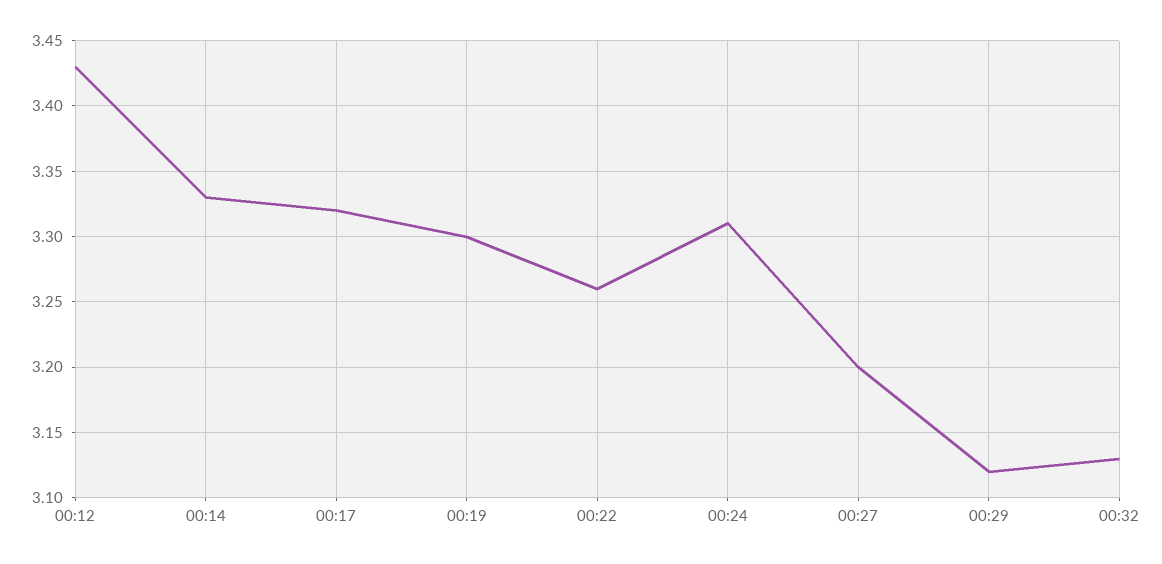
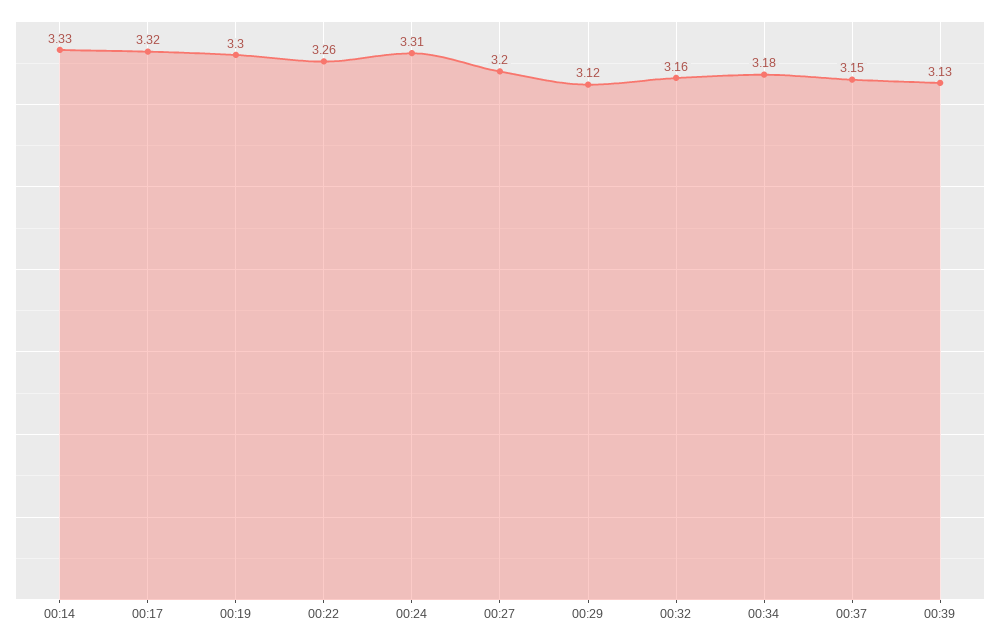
00:12: 3.43 -> none
00:32: 3.13 -> 3.16
00:34: none -> 3.18
00:37: none -> 3.15
00:39: none -> 3.13

